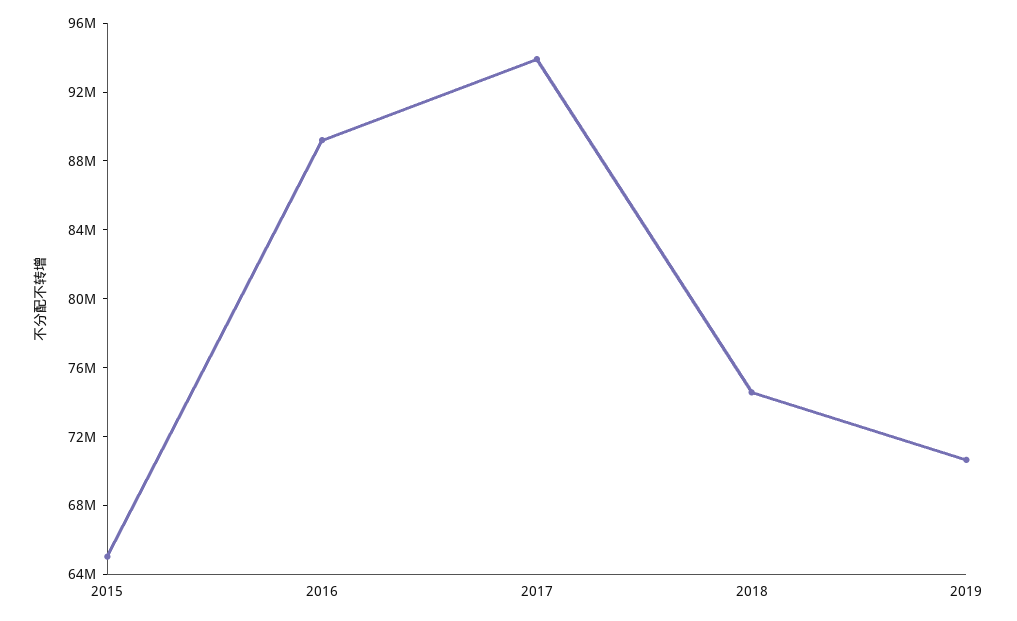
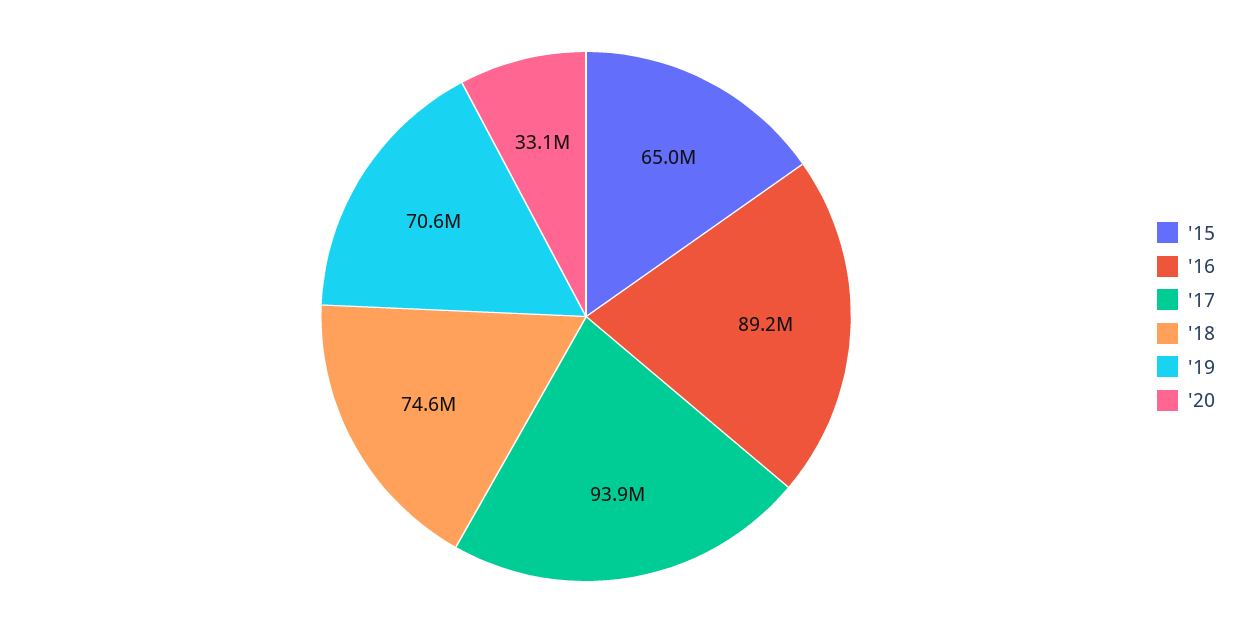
'20: none -> 33100000

